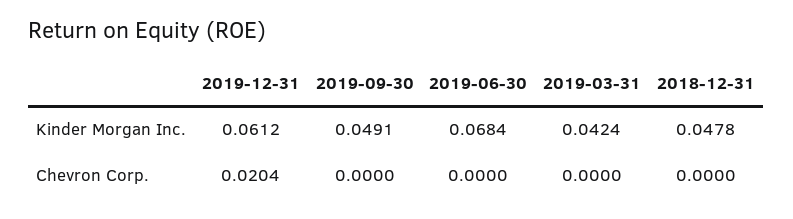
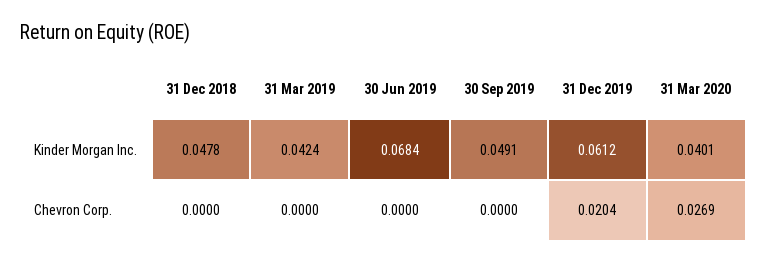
31 Mar 2020, Kinder Morgan Inc.: none -> 0.0401
31 Mar 2020, Chevron Corp.: none -> 0.0269

